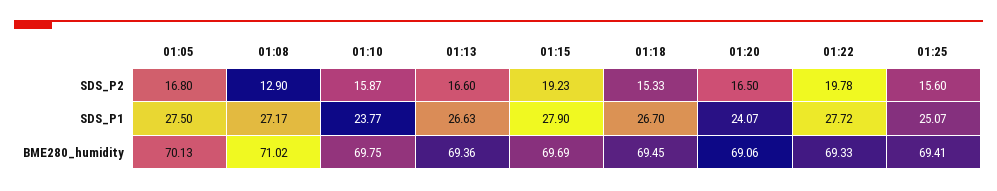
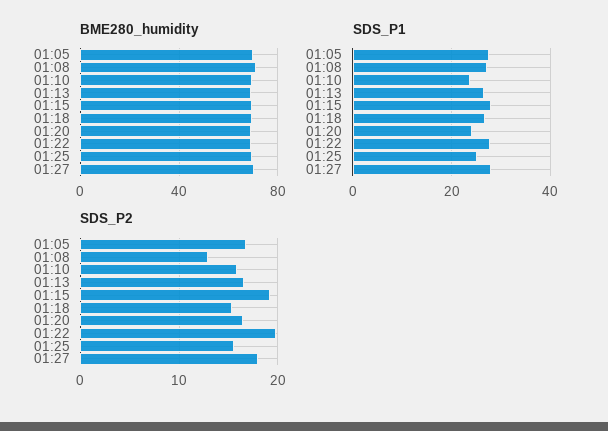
BME280_humidity, 01:27: none -> 70
SDS_P1, 01:27: none -> 28
SDS_P2, 01:27: none -> 18

